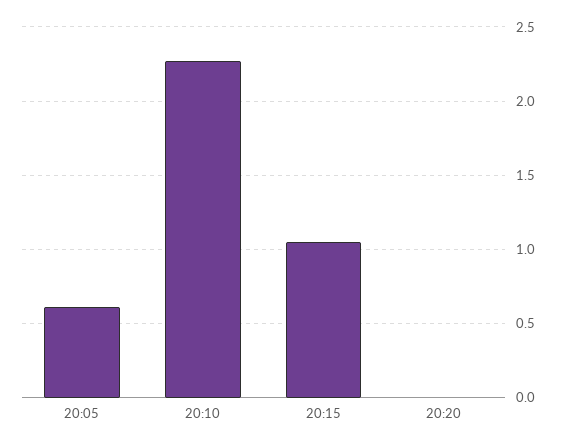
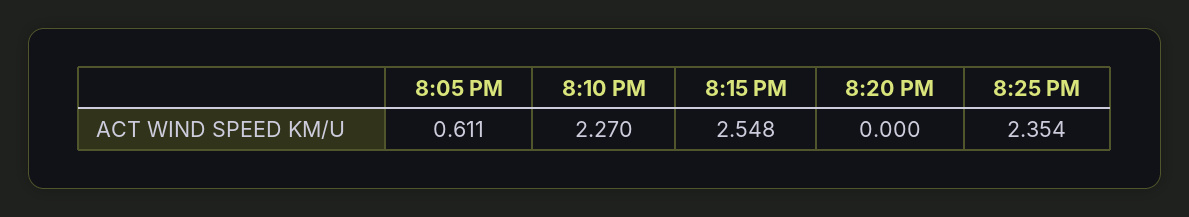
20:15: 1.05 -> 2.548
8:25 PM: none -> 2.354

